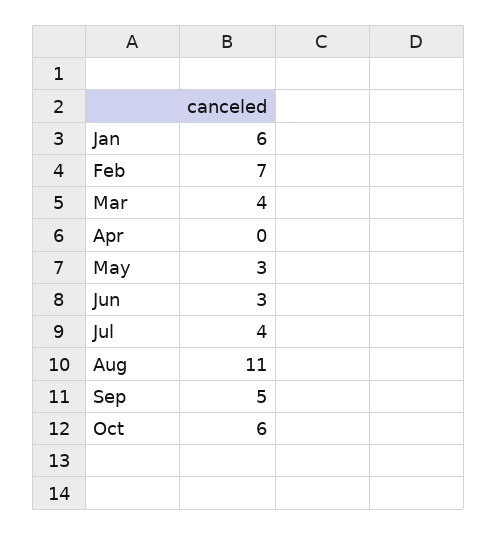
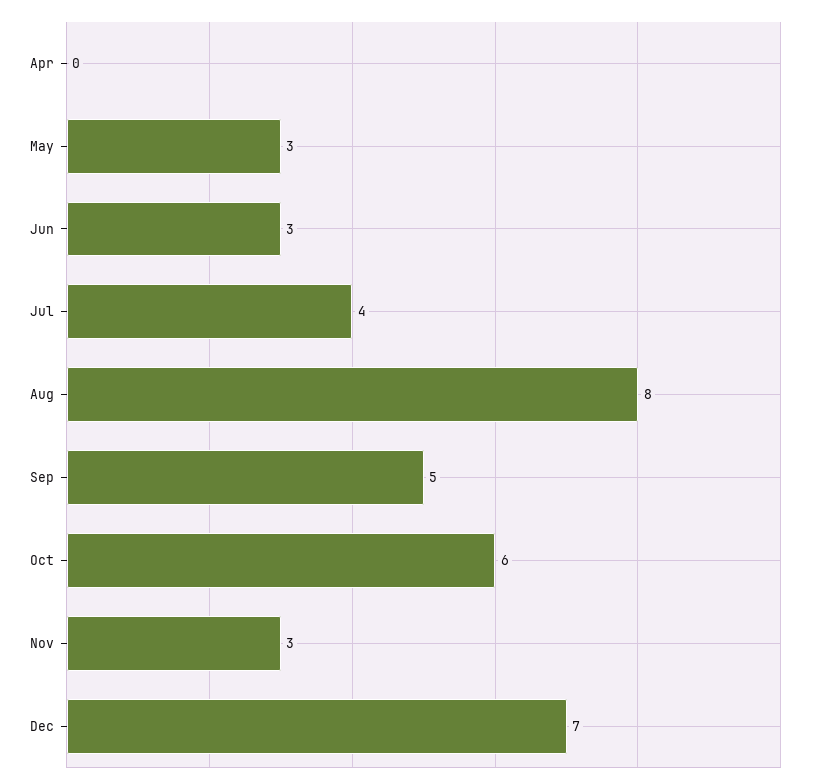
Jan: 6 -> none
Feb: 7 -> none
Mar: 4 -> none
Aug: 11 -> 8
Nov: none -> 3
Dec: none -> 7

